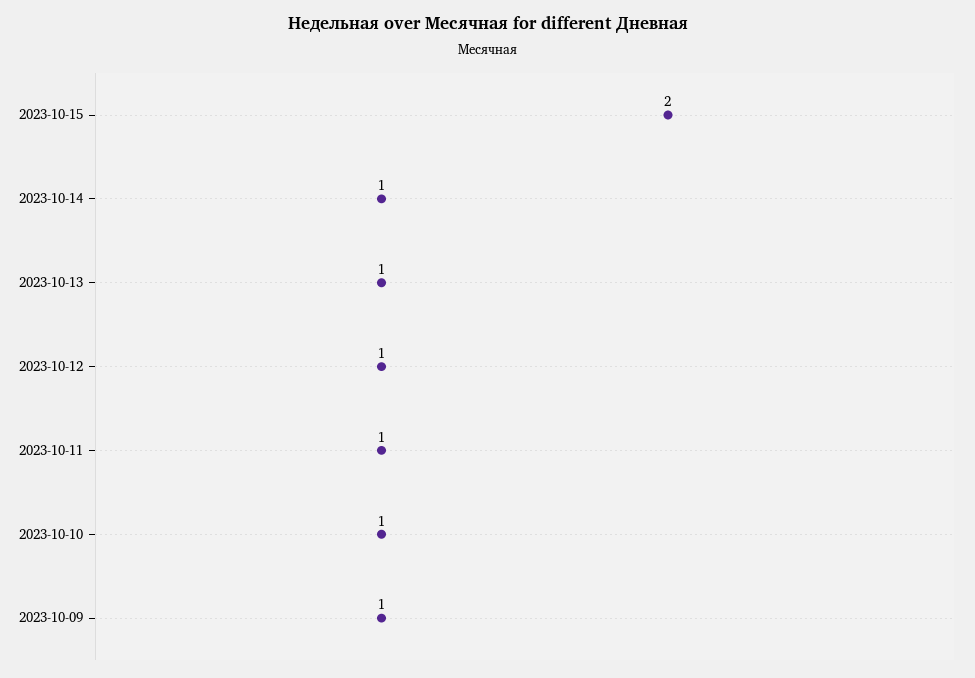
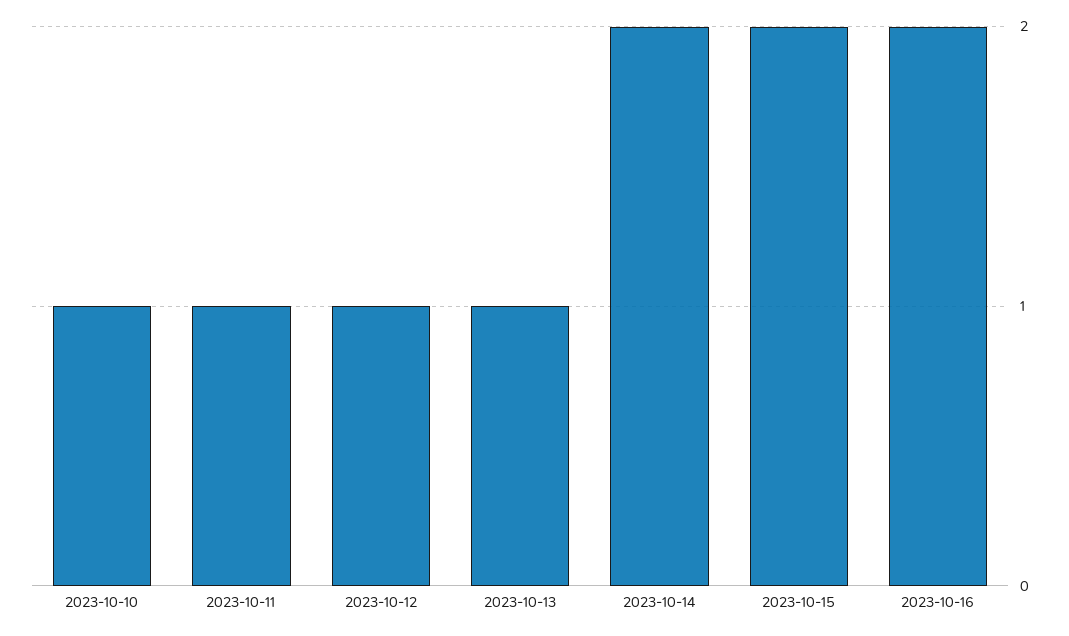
2023-10-14: 1 -> 2
2023-10-09: 1 -> none
2023-10-16: none -> 2

